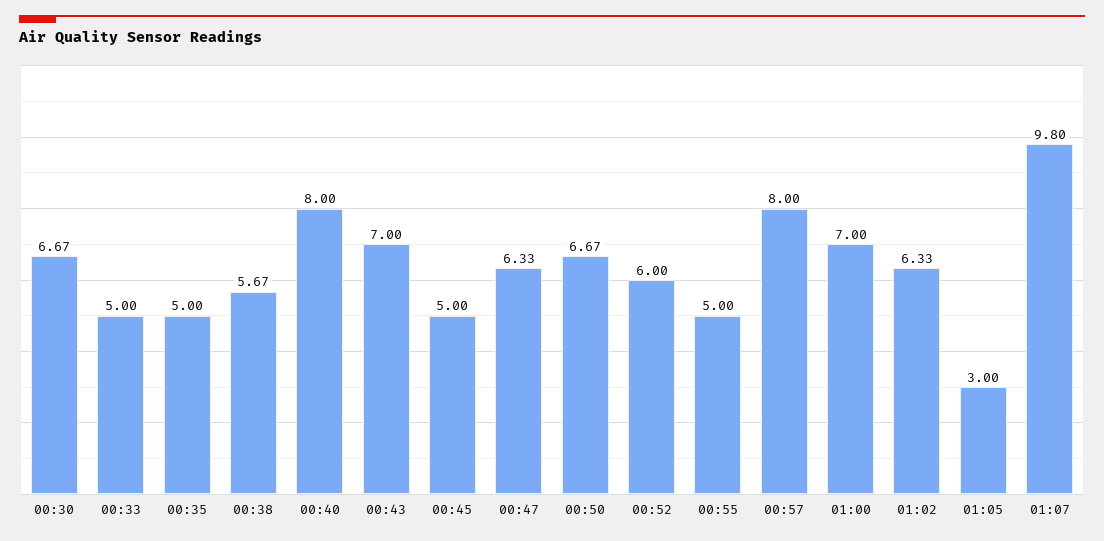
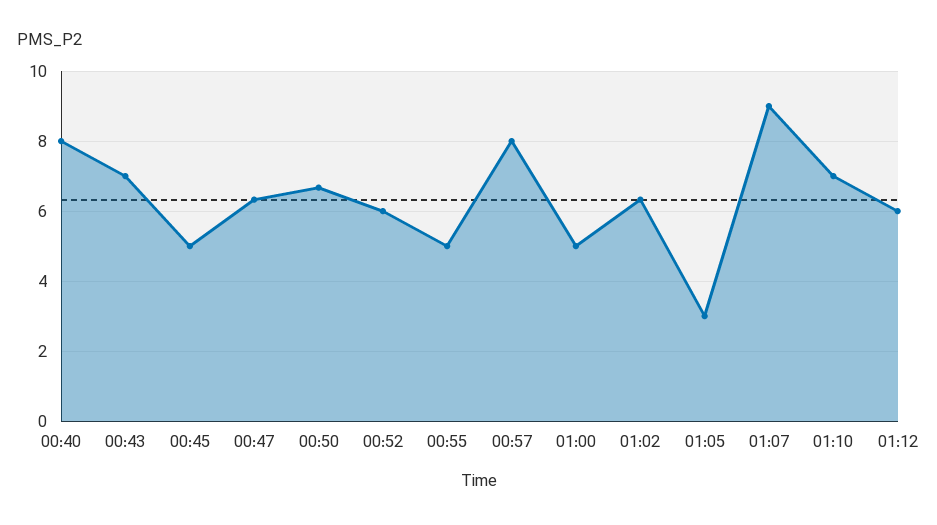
00:30: 6.67 -> none
00:33: 5 -> none
00:35: 5 -> none
00:38: 5.67 -> none
01:00: 7 -> 5
01:07: 9.8 -> 9
01:10: none -> 7
01:12: none -> 6

